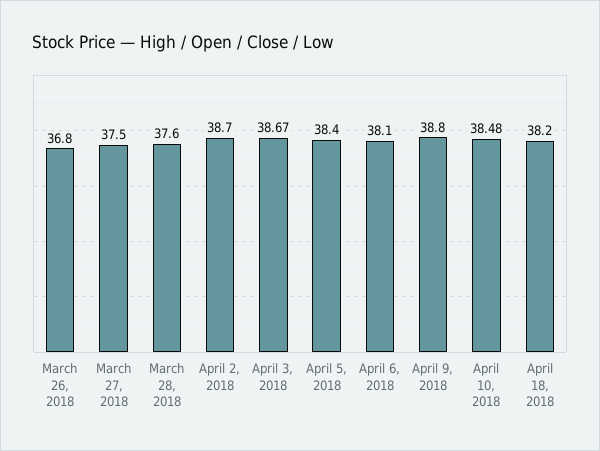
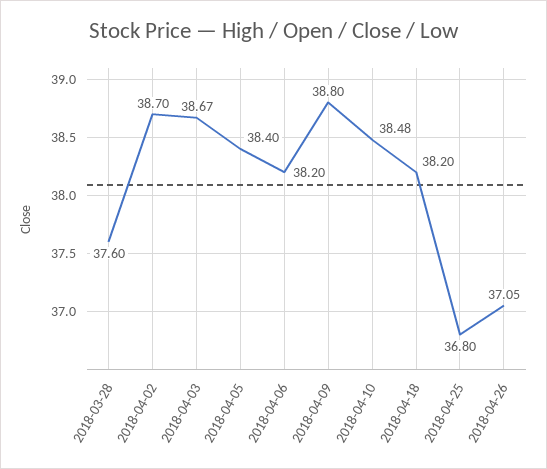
March 26, 2018: 36.8 -> none
March 27, 2018: 37.5 -> none
April 6, 2018: 38.1 -> 38.2
2018-04-25: none -> 36.8
2018-04-26: none -> 37.05

